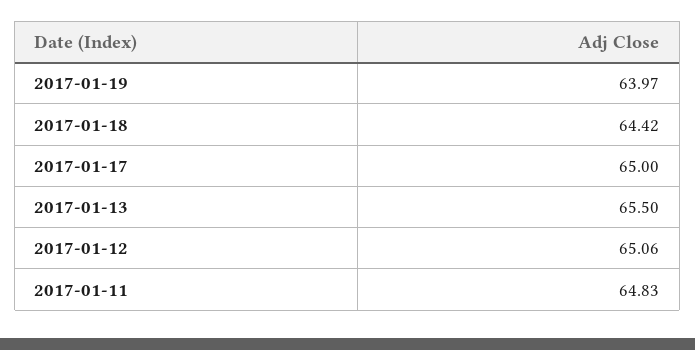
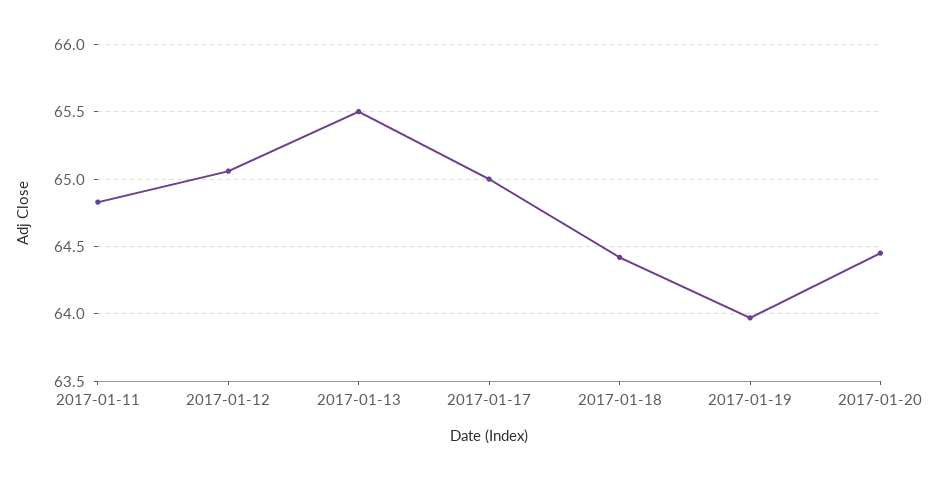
2017-01-20: none -> 64.45

